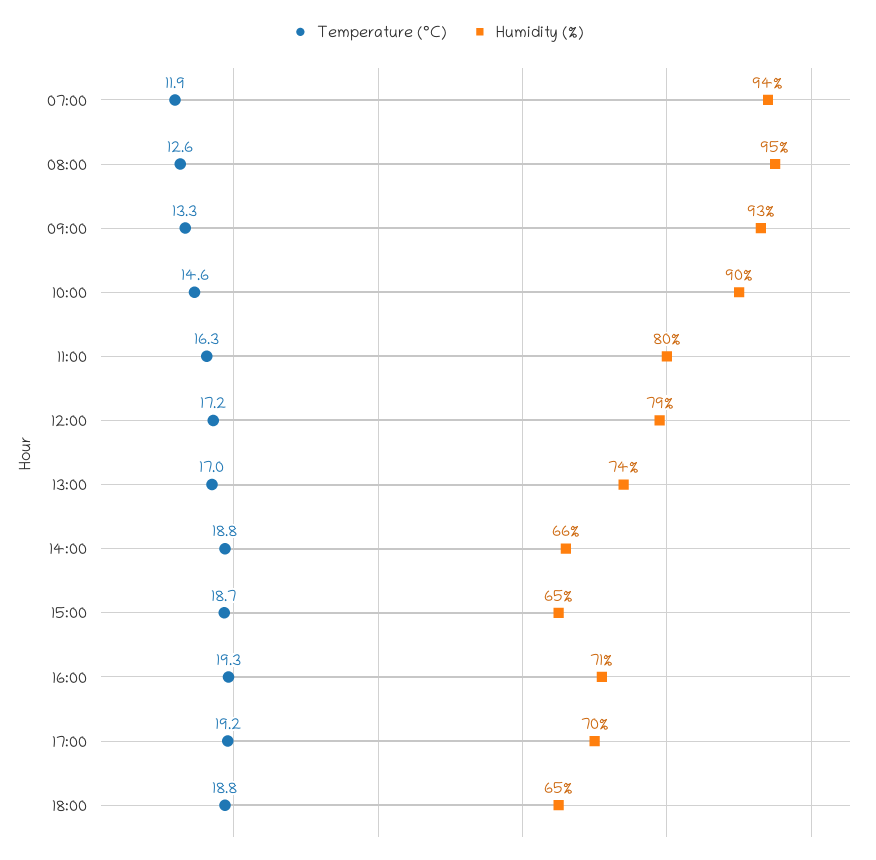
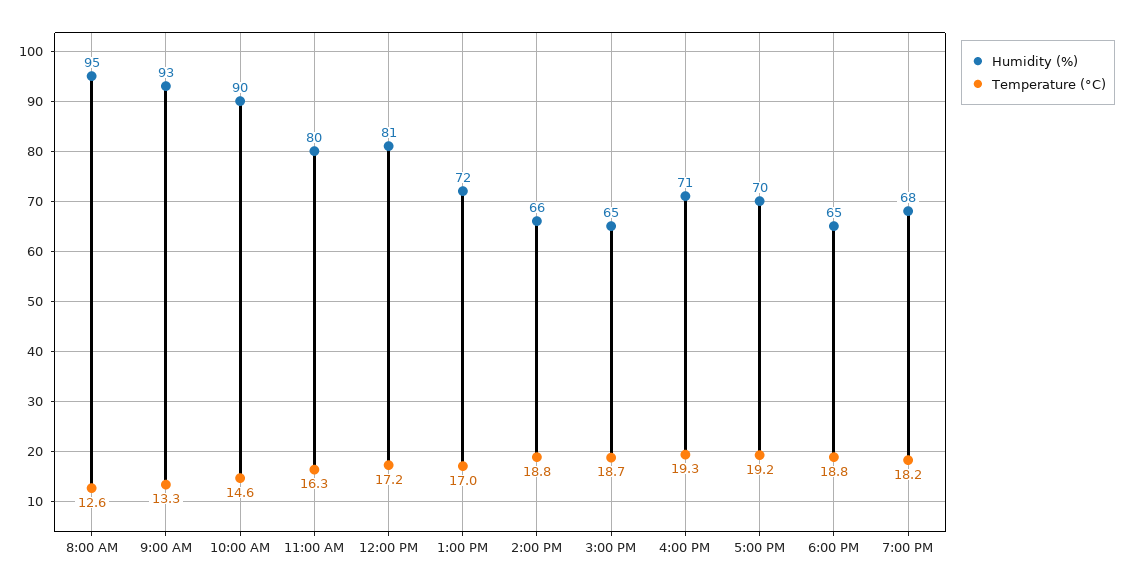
Temperature (°C), 07:00: 11.9 -> none
Humidity (%), 07:00: 94 -> none
Humidity (%), 12:00: 79 -> 81
Humidity (%), 13:00: 74 -> 72
Humidity (%), 7:00 PM: none -> 68
Temperature (°C), 7:00 PM: none -> 18.2

